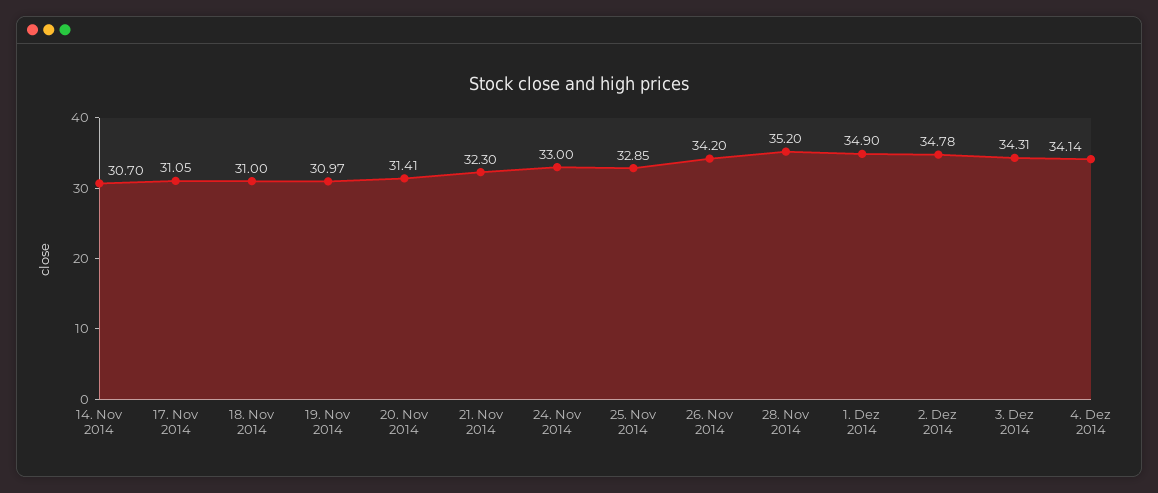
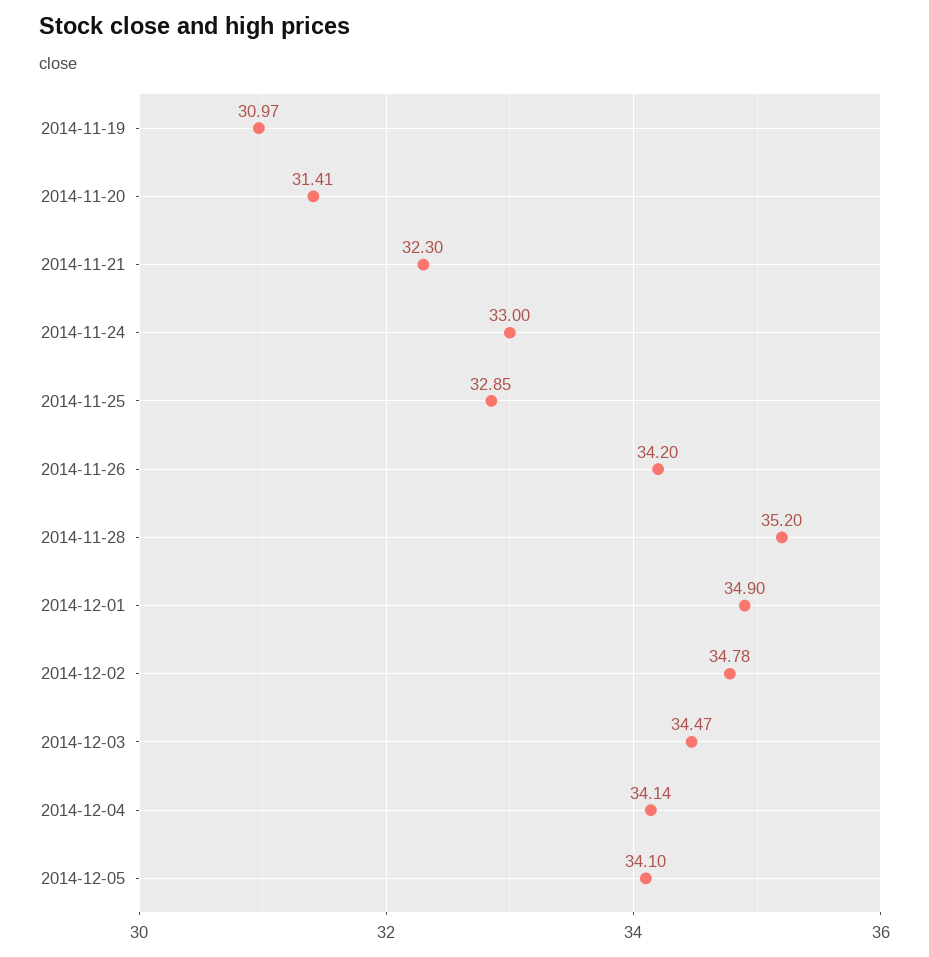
14. Nov 2014: 30.7 -> none
17. Nov 2014: 31.05 -> none
18. Nov 2014: 31 -> none
3. Dez 2014: 34.31 -> 34.47
2014-12-05: none -> 34.1

